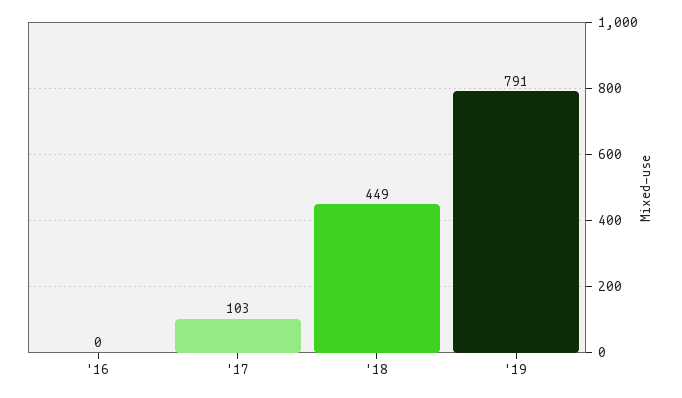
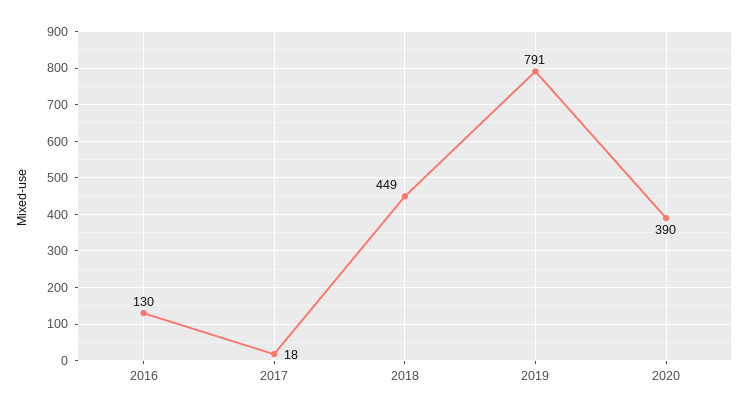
'16: 0 -> 130
'17: 103 -> 18
2020: none -> 390

